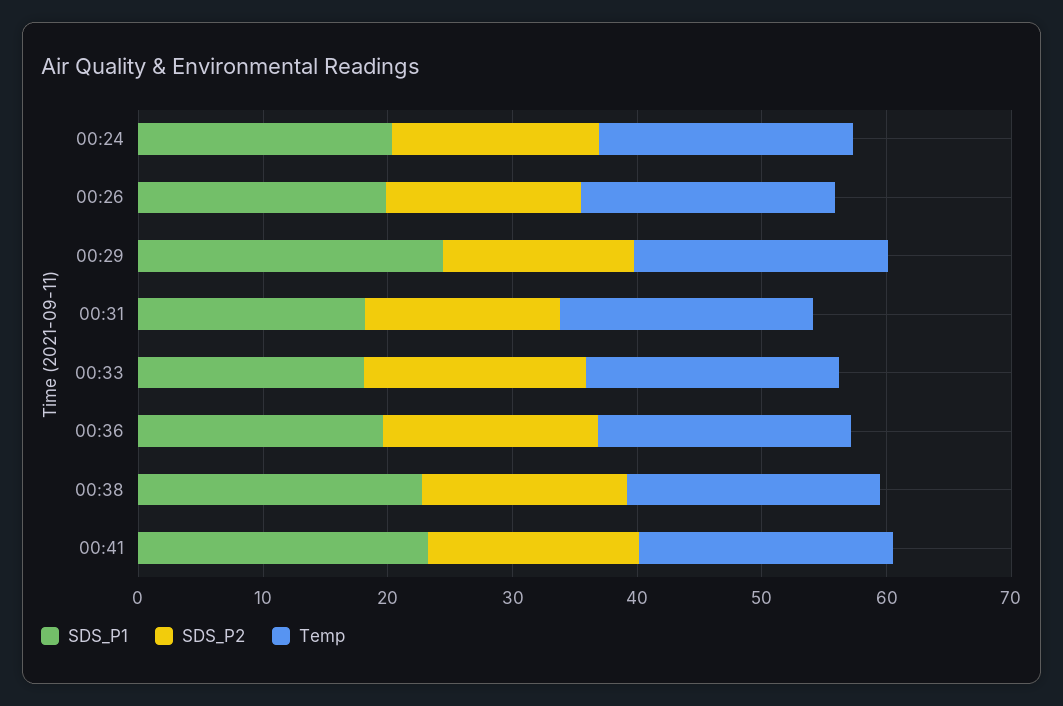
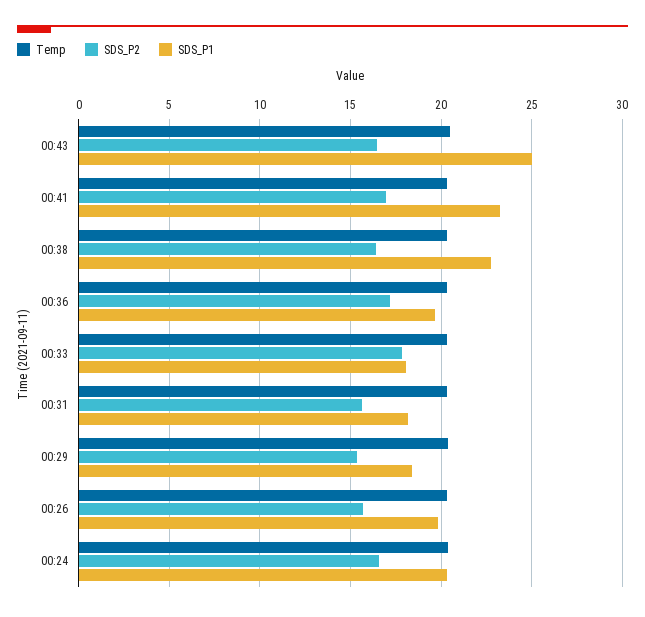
SDS_P1, 00:29: 24 -> 18.5
Temp, 00:43: none -> 20.5
SDS_P2, 00:43: none -> 16.5
SDS_P1, 00:43: none -> 25

